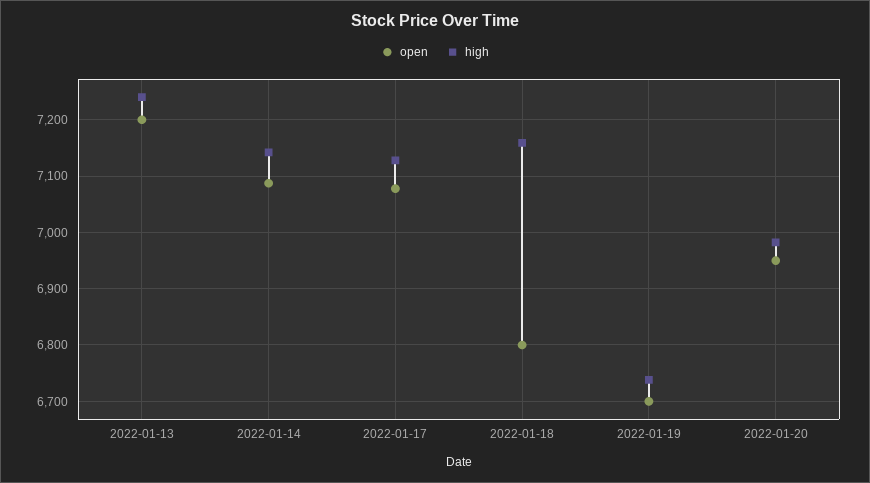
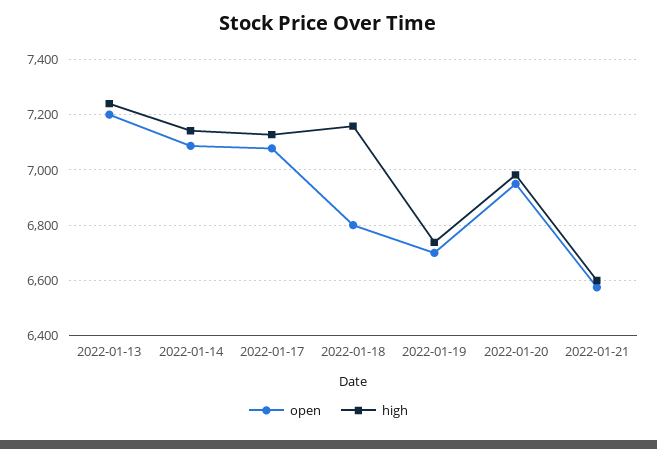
open, 2022-01-21: none -> 6575
high, 2022-01-21: none -> 6600

